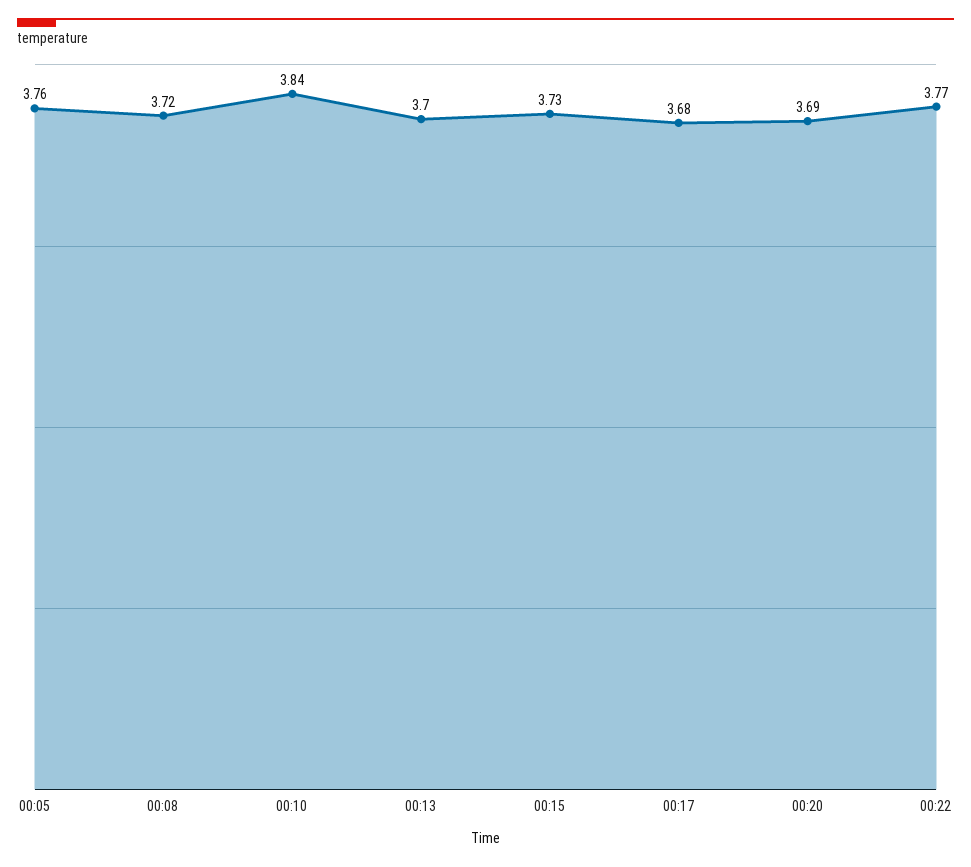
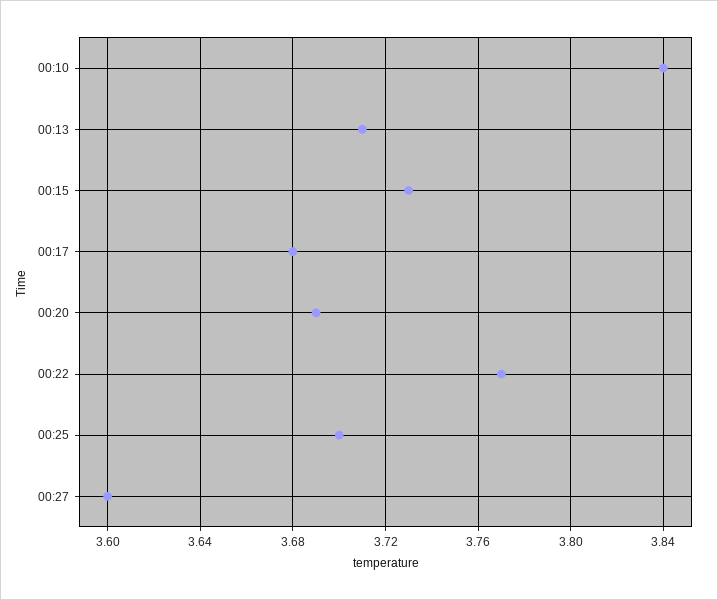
00:05: 3.76 -> none
00:08: 3.72 -> none
00:13: 3.7 -> 3.71
00:25: none -> 3.7
00:27: none -> 3.6

